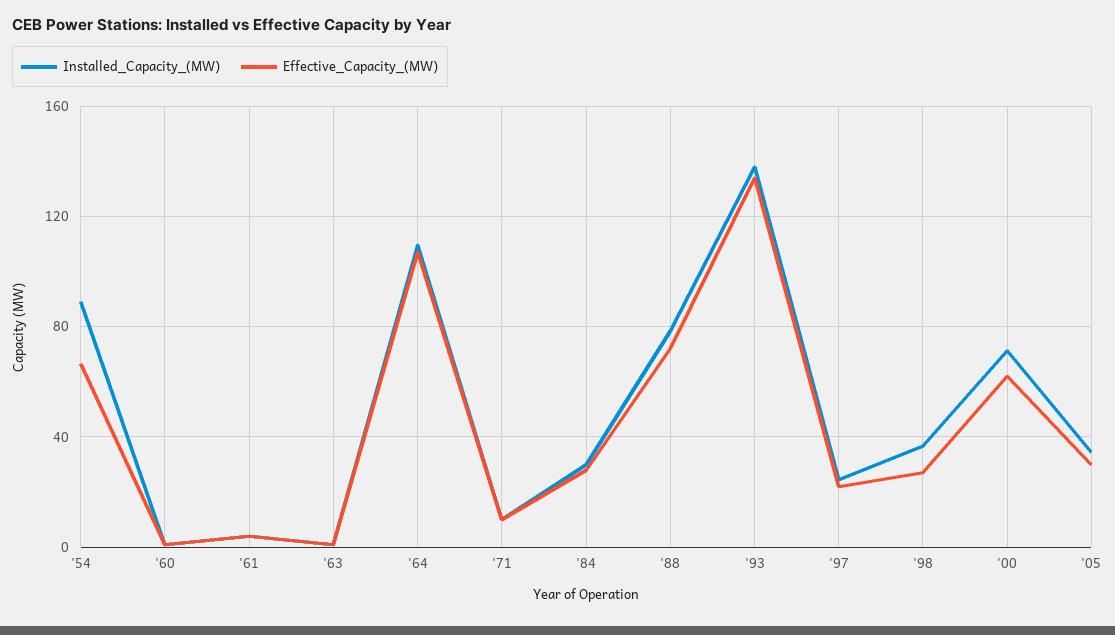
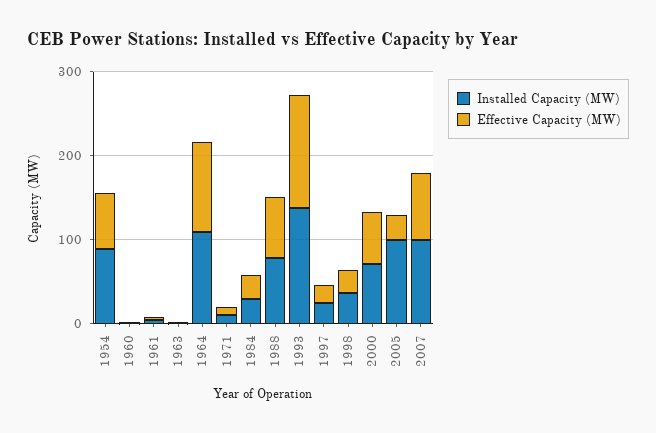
Installed_Capacity_(MW), '05: 35 -> 100
Installed_Capacity_(MW), 2007: none -> 100
Effective_Capacity_(MW), 2007: none -> 80

